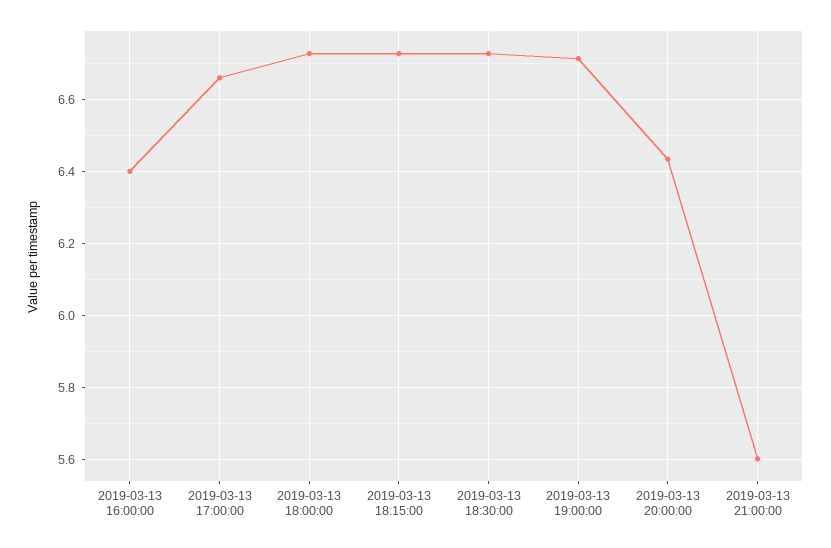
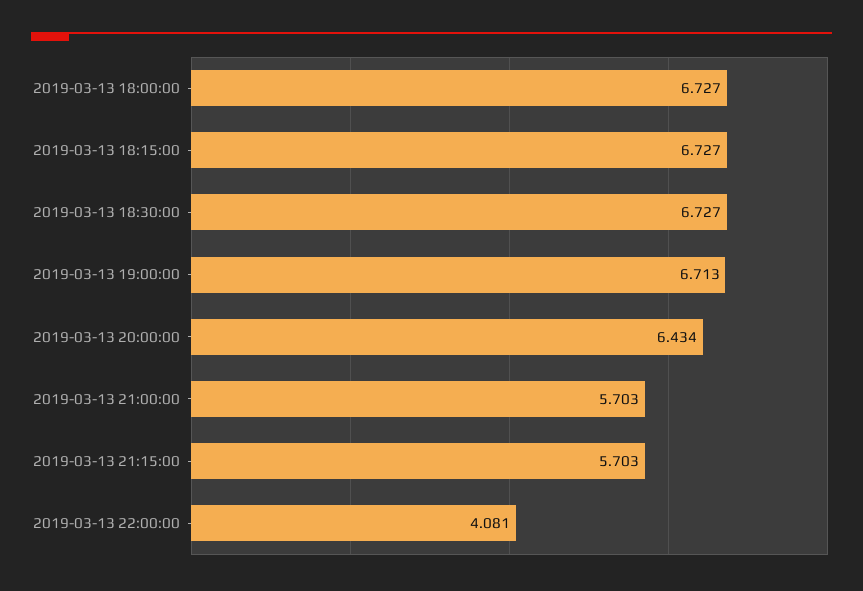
2019-03-13 16:00:00: 6.4 -> none
2019-03-13 17:00:00: 6.66 -> none
2019-03-13 21:00:00: 5.6 -> 5.703
2019-03-13 21:15:00: none -> 5.703
2019-03-13 22:00:00: none -> 4.081

